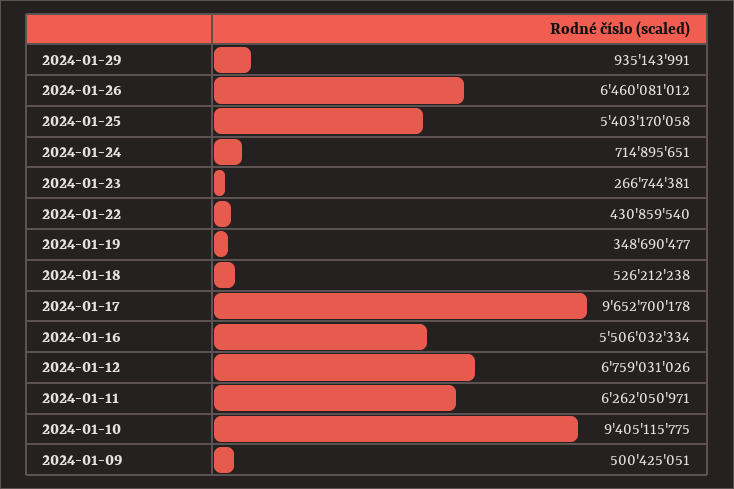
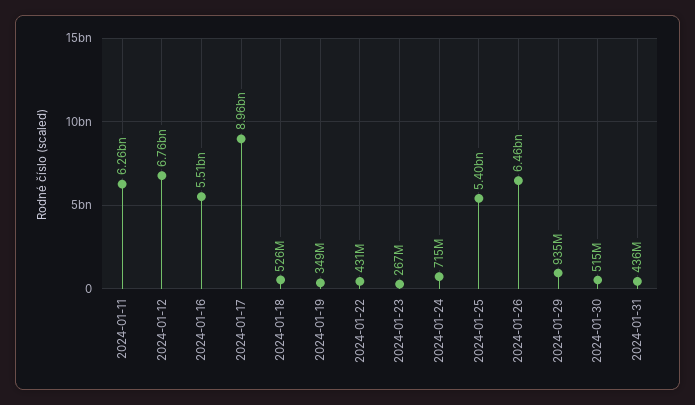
2024-01-17: 9652700178 -> 8960000000
2024-01-10: 9405115775 -> none
2024-01-09: 500425051 -> none
2024-01-30: none -> 515000000
2024-01-31: none -> 436000000

